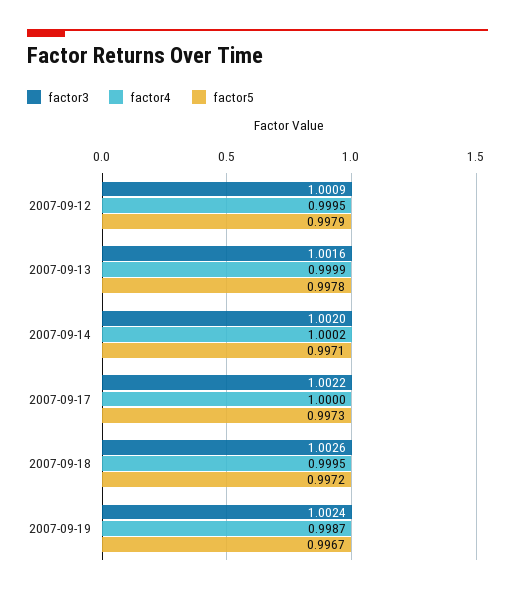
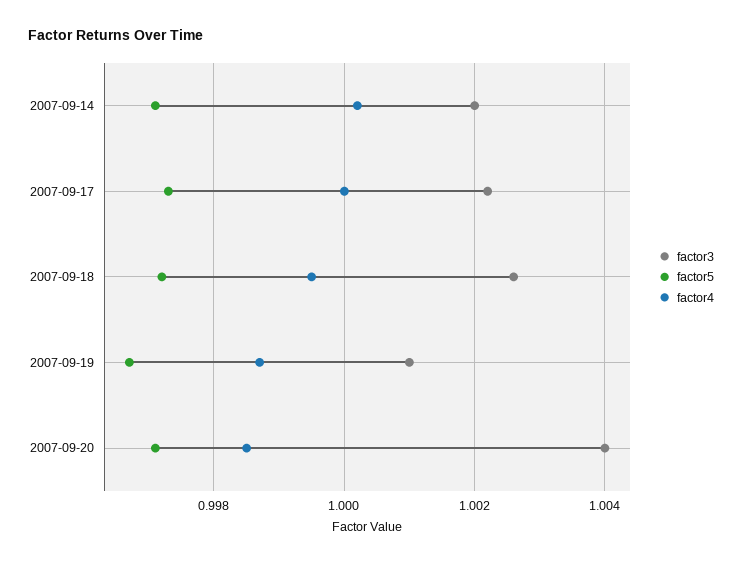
factor3, 2007-09-12: 1.0009 -> none
factor4, 2007-09-12: 0.9995 -> none
factor5, 2007-09-12: 0.9979 -> none
factor3, 2007-09-13: 1.0016 -> none
factor4, 2007-09-13: 0.9999 -> none
factor5, 2007-09-13: 0.9978 -> none
factor3, 2007-09-19: 1.0024 -> 1.001
factor3, 2007-09-20: none -> 1.004
factor5, 2007-09-20: none -> 0.997
factor4, 2007-09-20: none -> 0.9985

